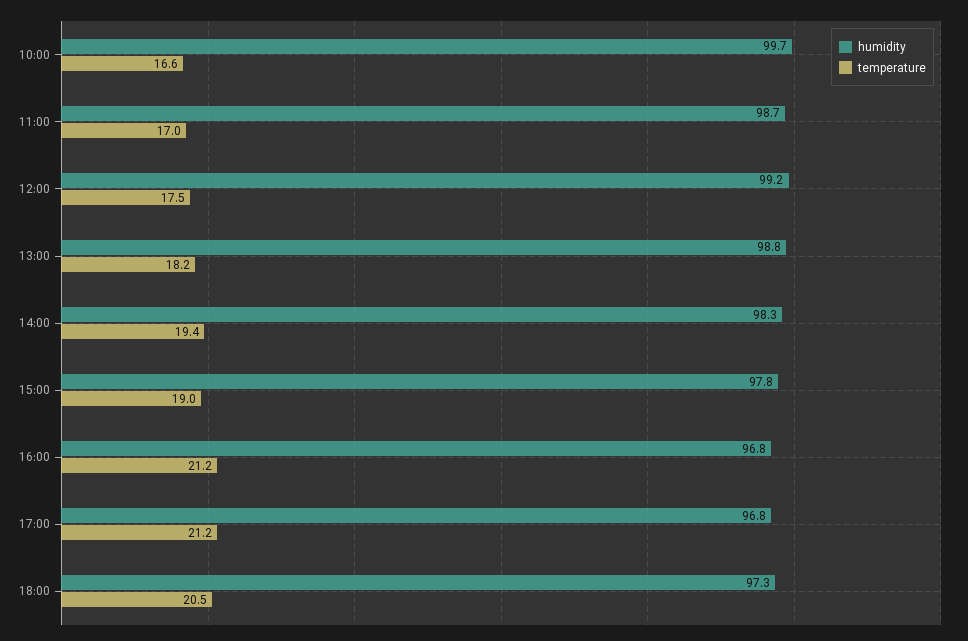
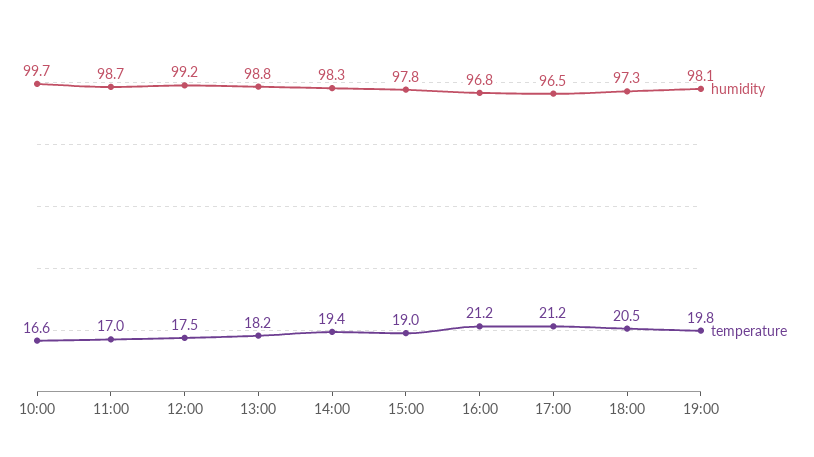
humidity, 17:00: 96.8 -> 96.5
humidity, 19:00: none -> 98.1
temperature, 19:00: none -> 19.8

